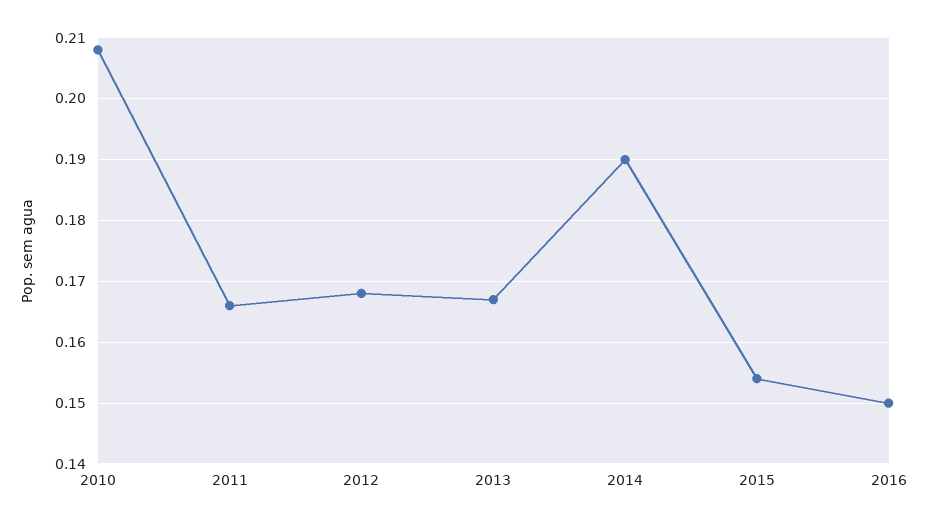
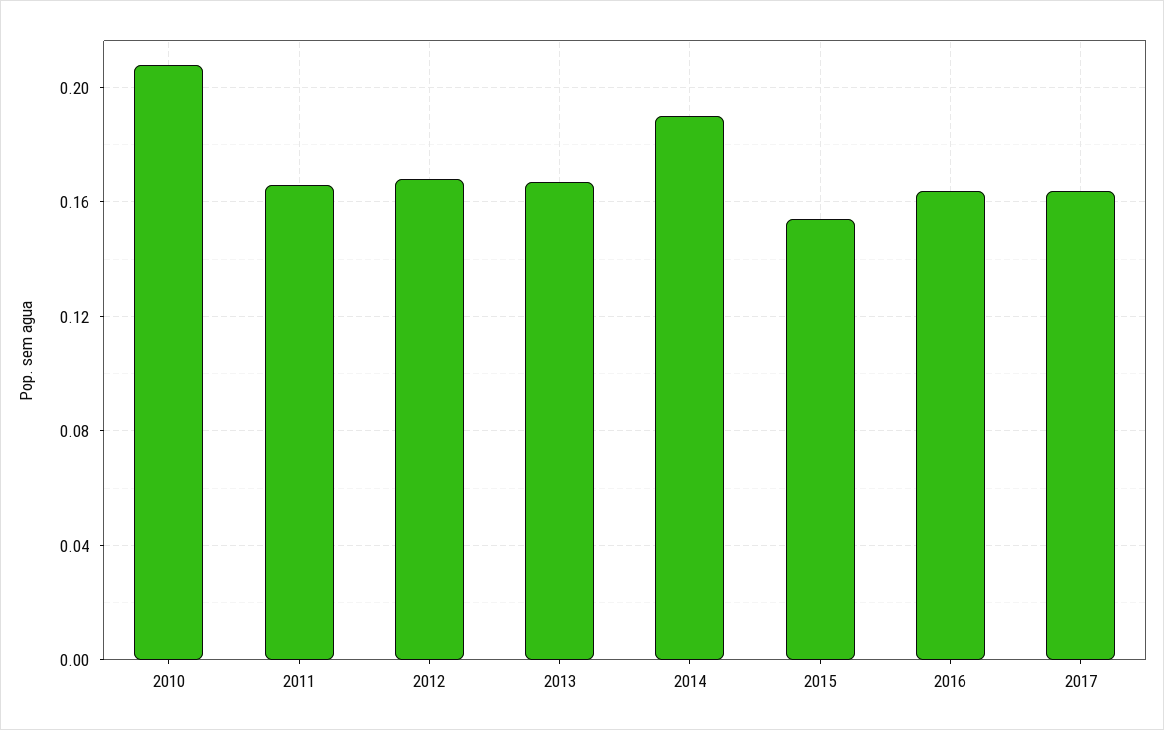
2016: 0.15 -> 0.165
2017: none -> 0.165

